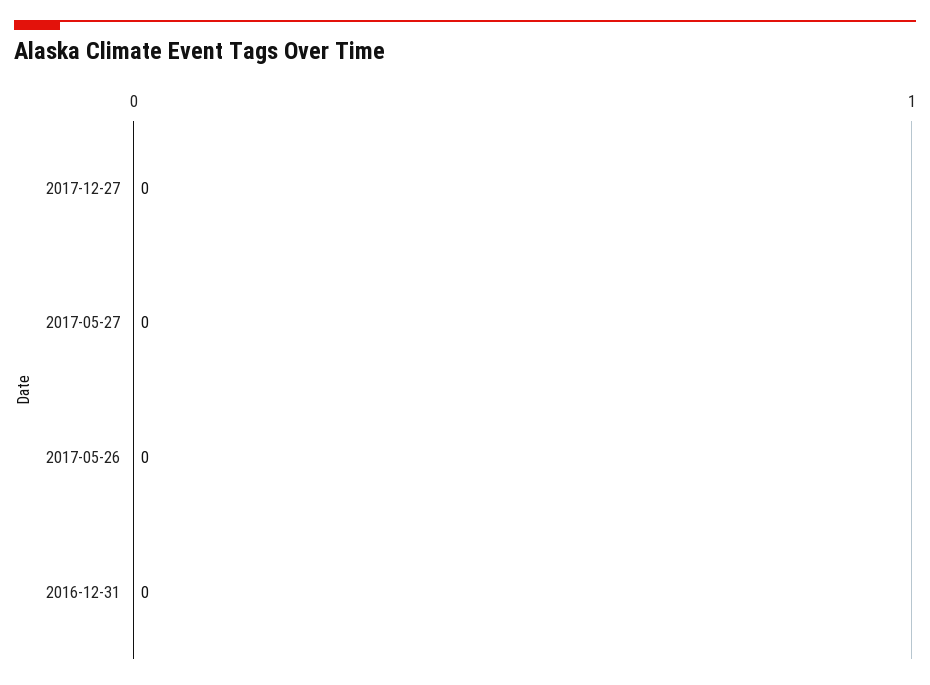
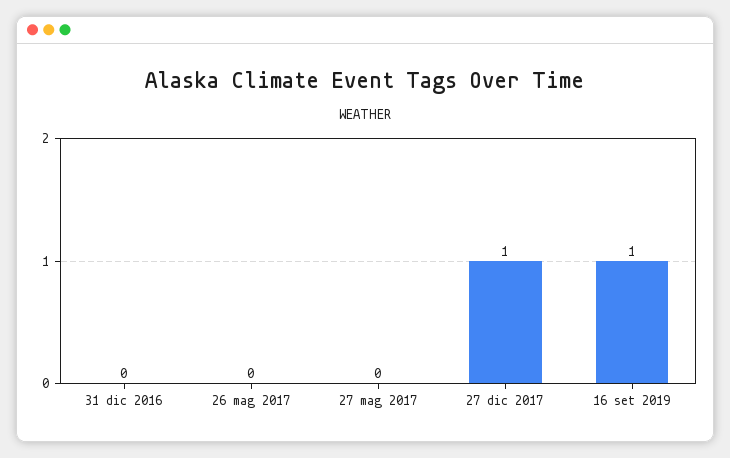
2017-12-27: 0 -> 1
16 set 2019: none -> 1

